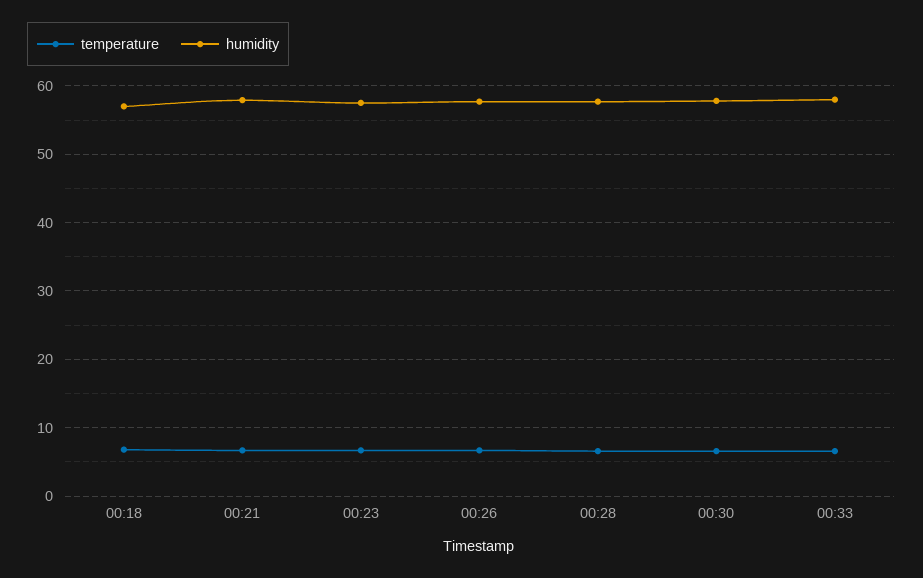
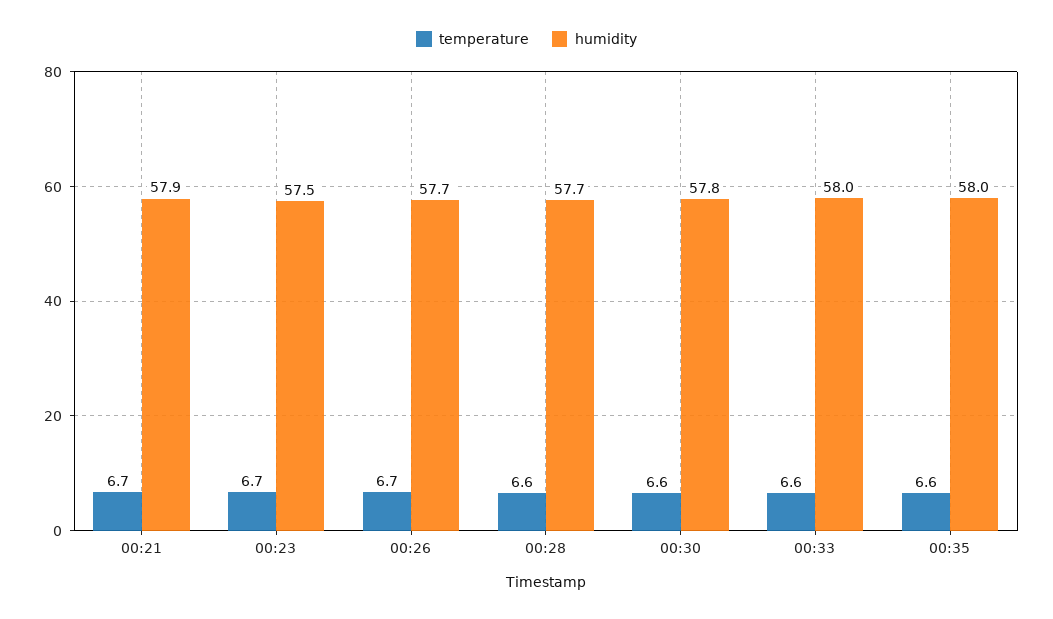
temperature, 00:18: 7 -> none
humidity, 00:18: 57 -> none
temperature, 00:35: none -> 6.6
humidity, 00:35: none -> 58

